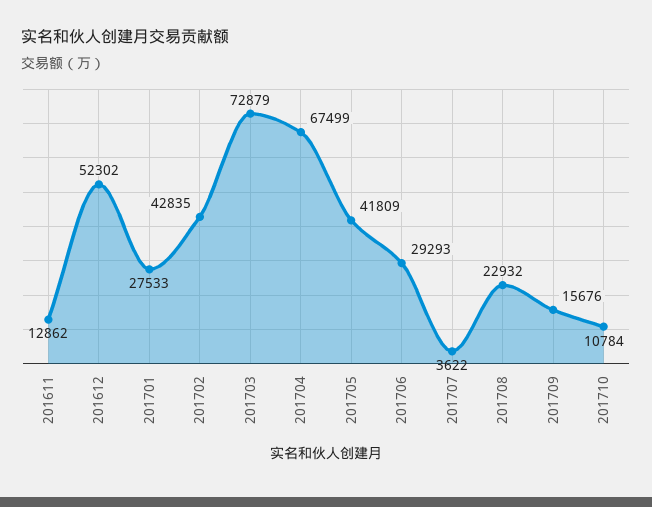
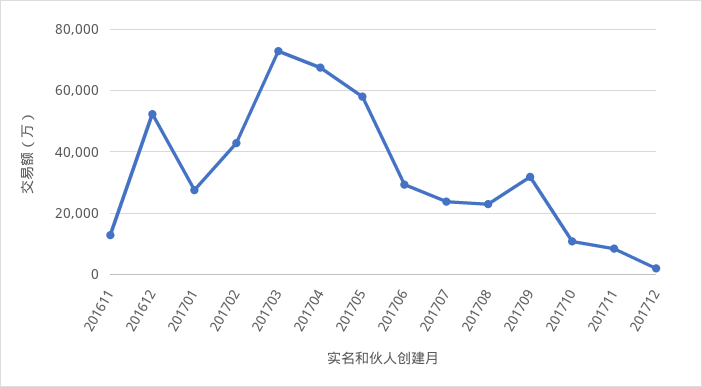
201705: 41809 -> 58000
201707: 3622 -> 24000
201709: 15676 -> 32000
201711: none -> 8000
201712: none -> 2000

